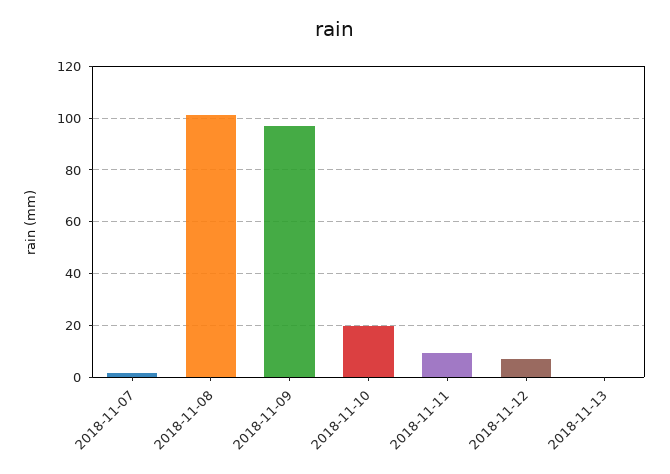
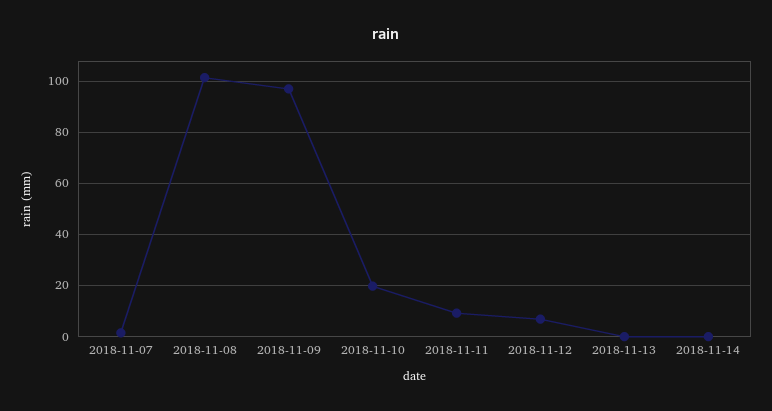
2018-11-14: none -> 0

